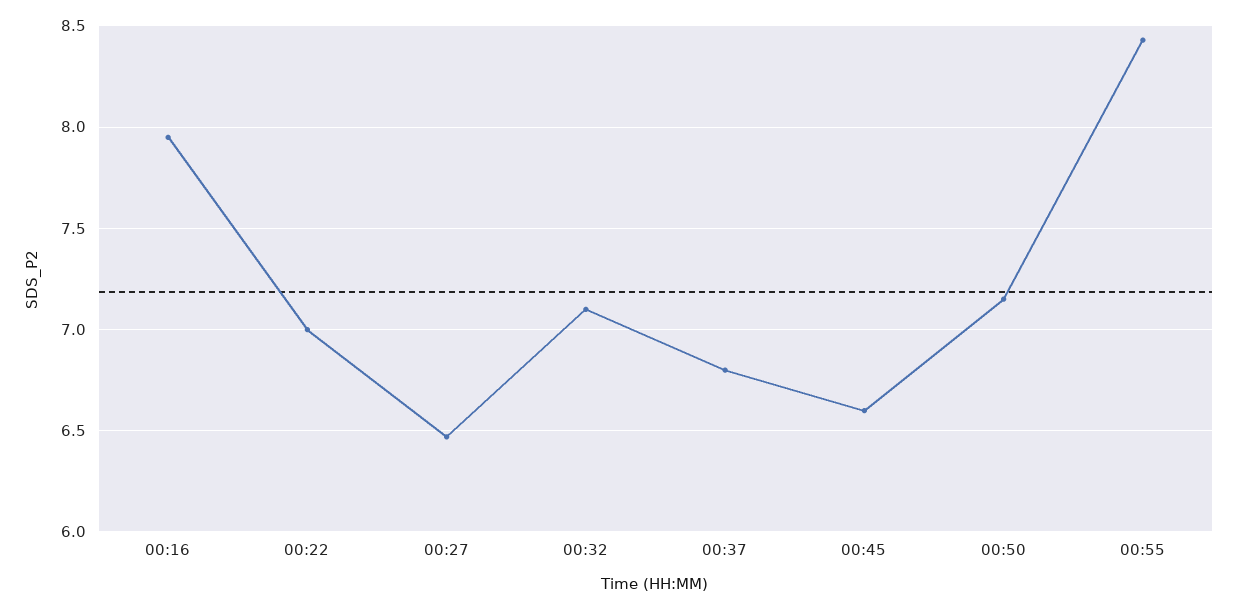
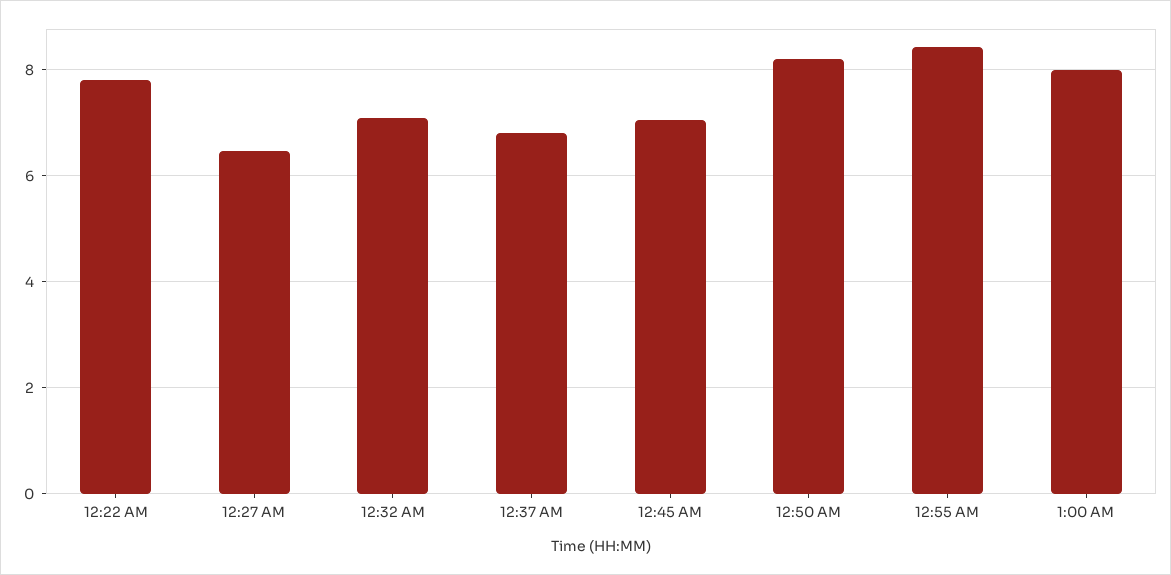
00:16: 7.95 -> none
00:22: 7 -> 7.8
00:45: 6.6 -> 7
00:50: 7.15 -> 8.2
1:00 AM: none -> 8

